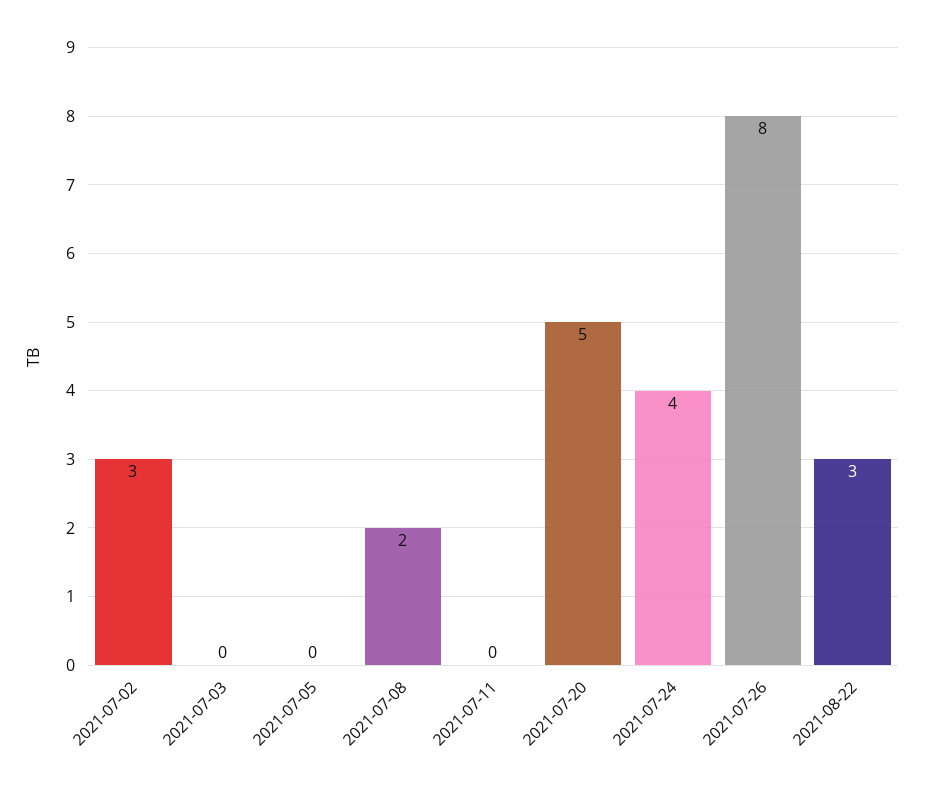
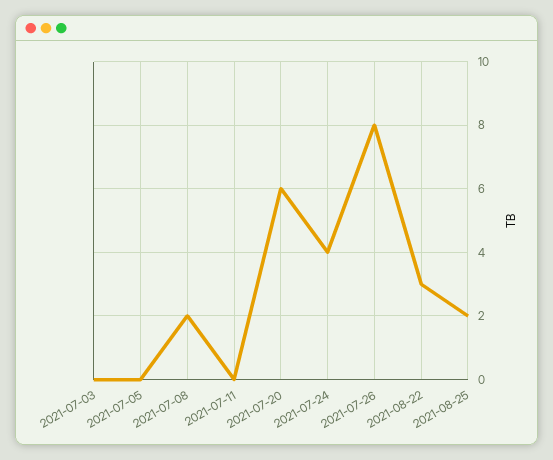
2021-07-02: 3 -> none
2021-07-20: 5 -> 6
2021-08-25: none -> 2

